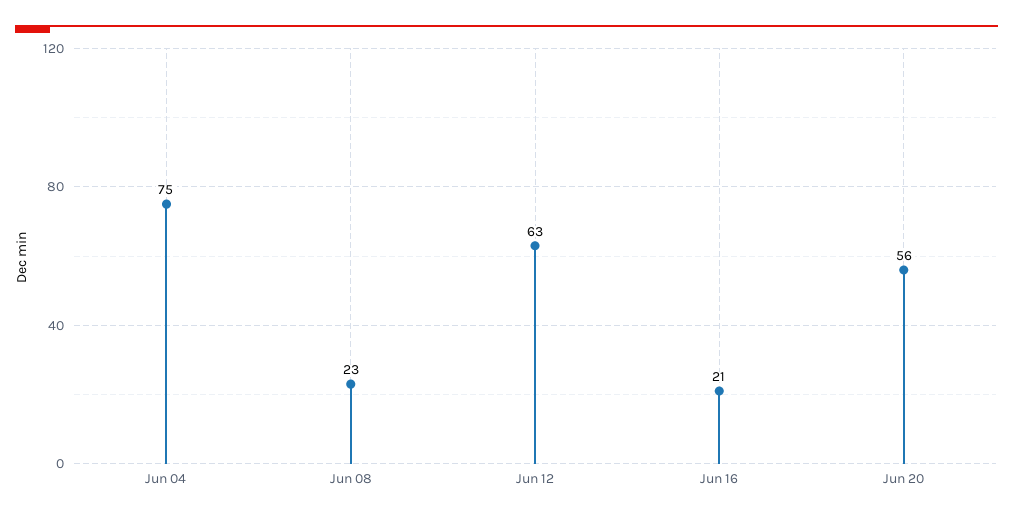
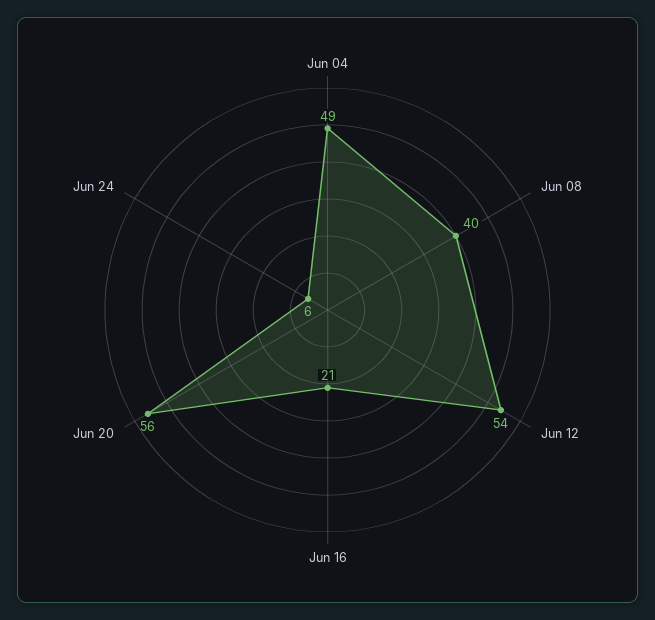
Jun 04: 75 -> 49
Jun 08: 23 -> 40
Jun 12: 63 -> 54
Jun 24: none -> 6

